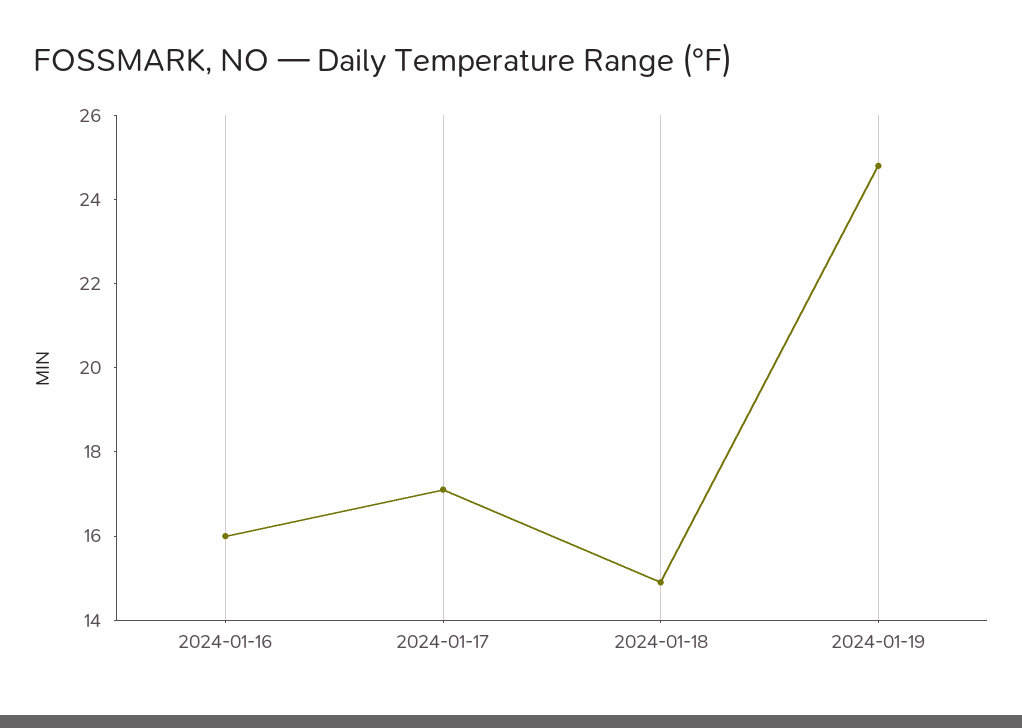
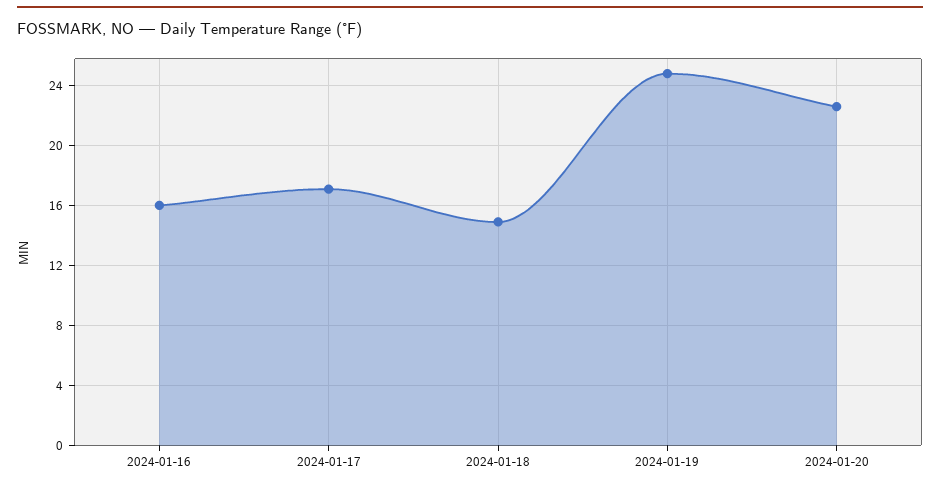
2024-01-20: none -> 22.5

